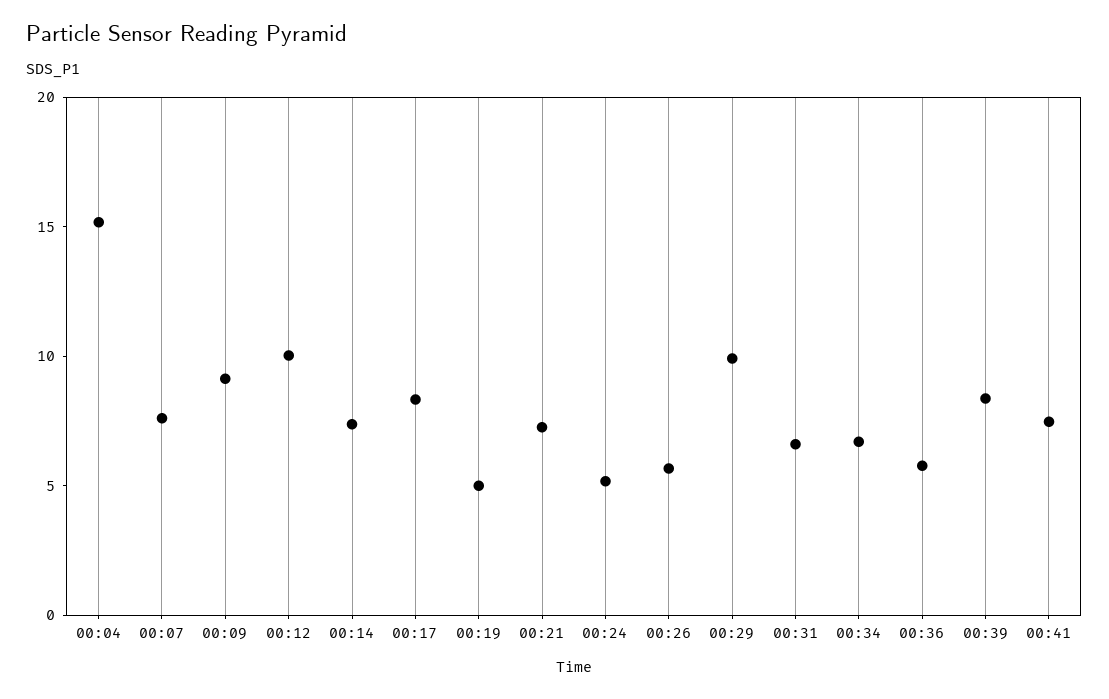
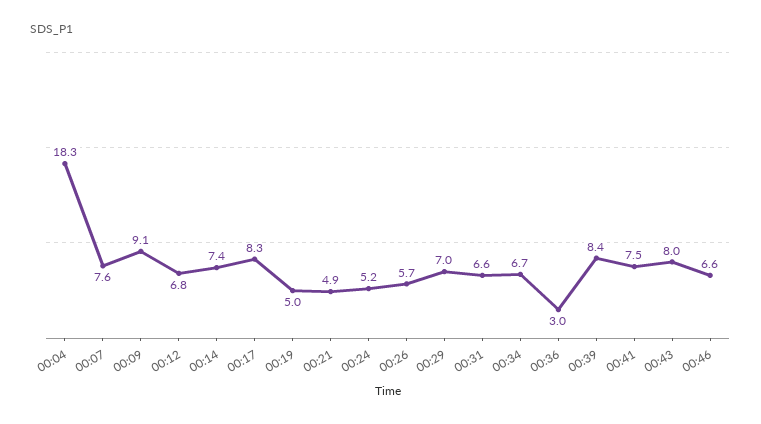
00:04: 15 -> 18.3
00:12: 10 -> 6.8
00:21: 7 -> 4.9
00:29: 10 -> 7
00:36: 6 -> 3
00:43: none -> 8
00:46: none -> 6.6

